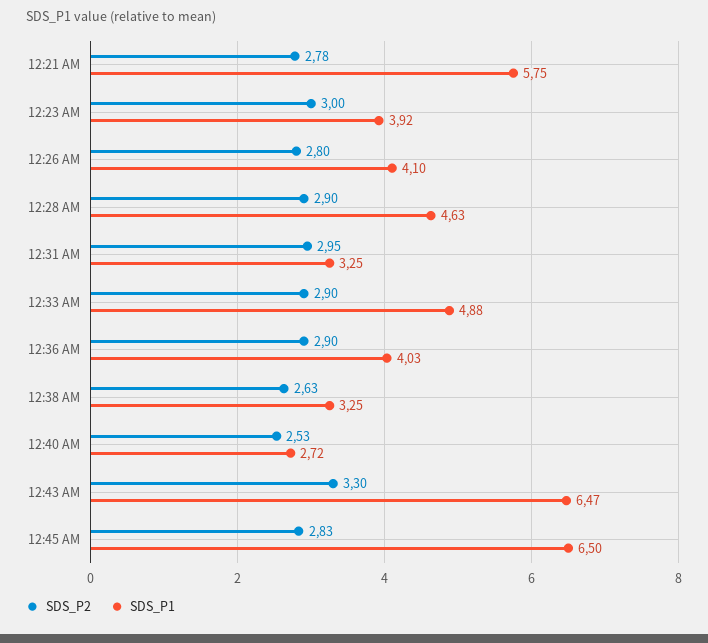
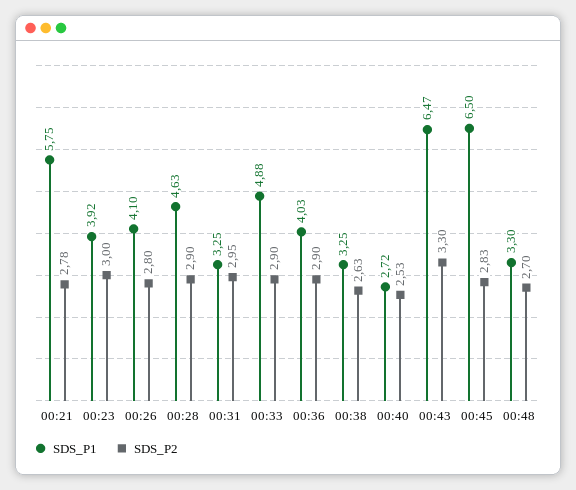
SDS_P1, 00:48: none -> 3.3
SDS_P2, 00:48: none -> 2.7

